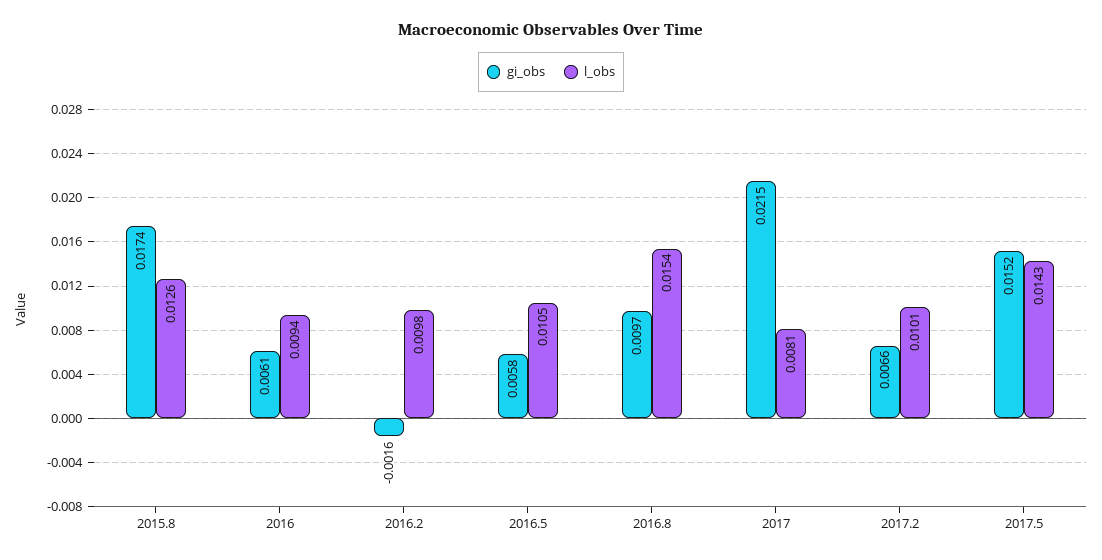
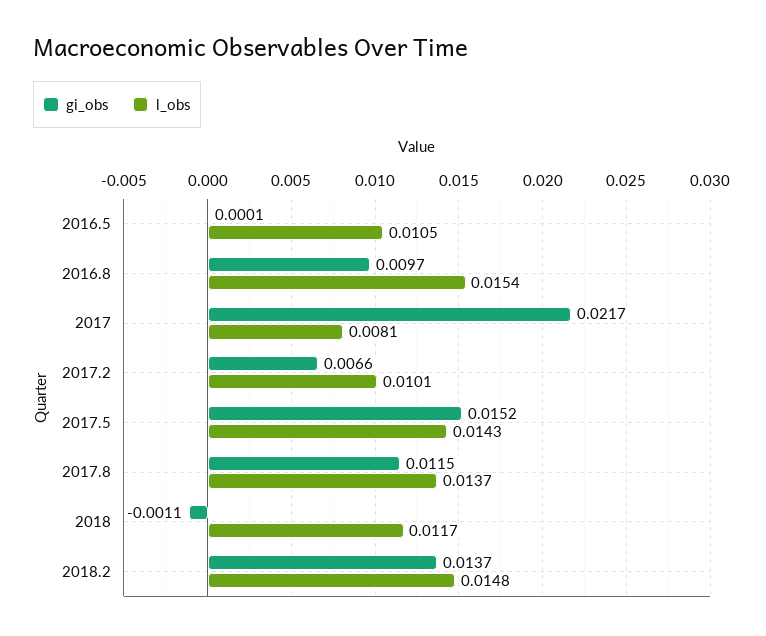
gi_obs, 2015.8: 0.0174 -> none
l_obs, 2015.8: 0.0126 -> none
gi_obs, 2016: 0.0061 -> none
l_obs, 2016: 0.0094 -> none
gi_obs, 2016.2: -0.0016 -> none
l_obs, 2016.2: 0.0098 -> none
gi_obs, 2016.5: 0.0058 -> 0.0001
gi_obs, 2017: 0.0215 -> 0.0217
gi_obs, 2017.8: none -> 0.0115
l_obs, 2017.8: none -> 0.0137
gi_obs, 2018: none -> -0.0011
l_obs, 2018: none -> 0.0117
gi_obs, 2018.2: none -> 0.0137
l_obs, 2018.2: none -> 0.0148

